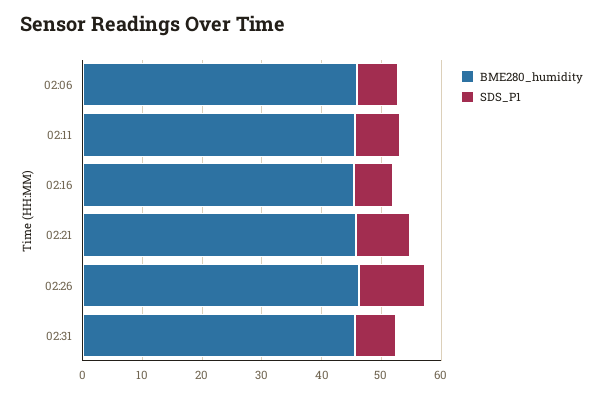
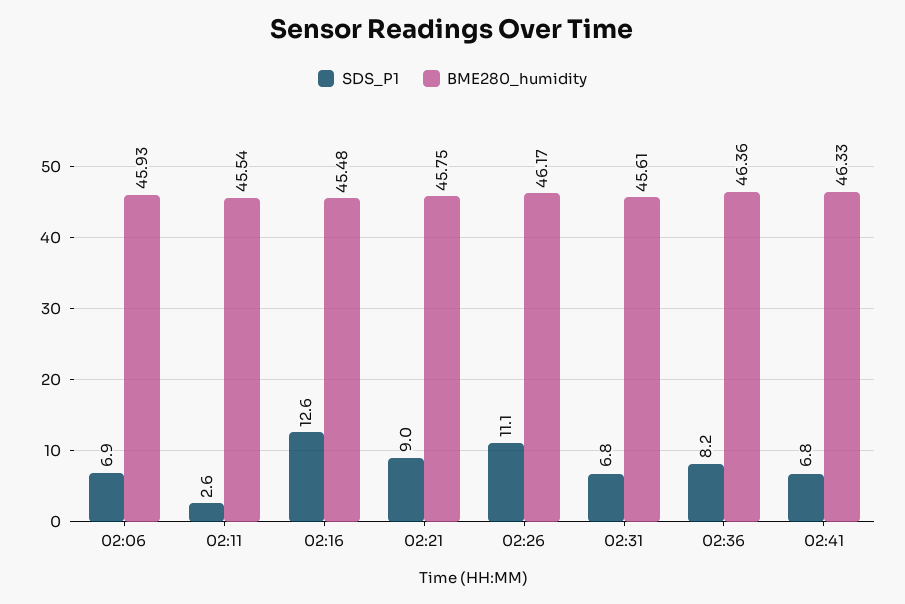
SDS_P1, 02:11: 8 -> 2.6
SDS_P1, 02:16: 6 -> 12.6
SDS_P1, 02:36: none -> 8.2
BME280_humidity, 02:36: none -> 46.36
SDS_P1, 02:41: none -> 6.8
BME280_humidity, 02:41: none -> 46.33

